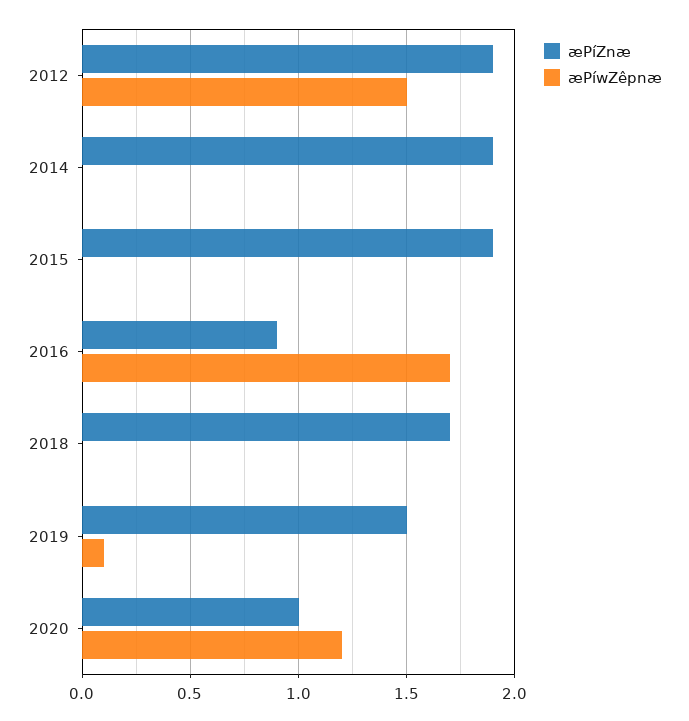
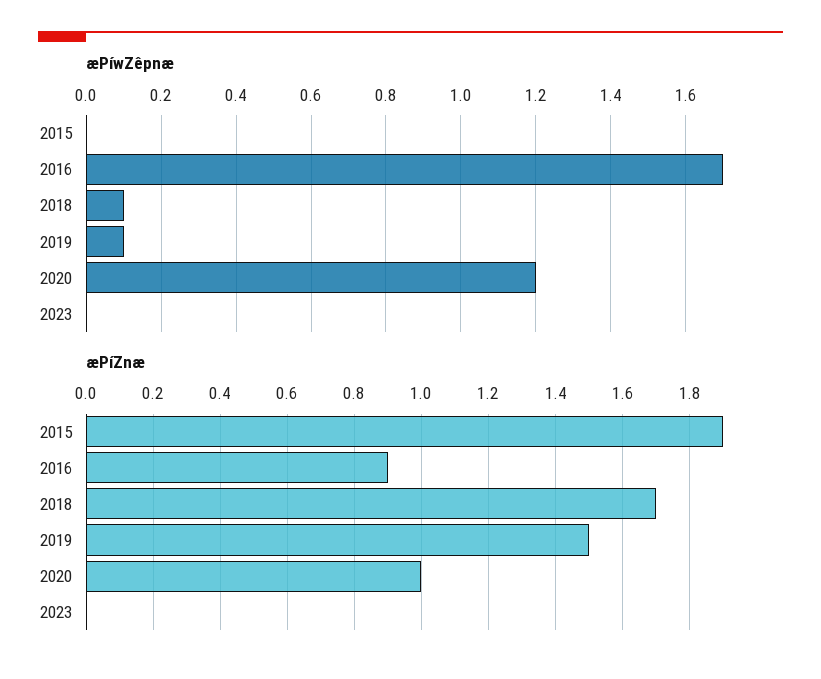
æPíZnæ, 2012: 1.9 -> none
æPíwZêpnæ, 2012: 1.5 -> none
æPíZnæ, 2014: 1.9 -> none
æPíwZêpnæ, 2014: 0 -> none
æPíwZêpnæ, 2018: 0 -> 0.1
æPíwZêpnæ, 2023: none -> 0
æPíZnæ, 2023: none -> 0

